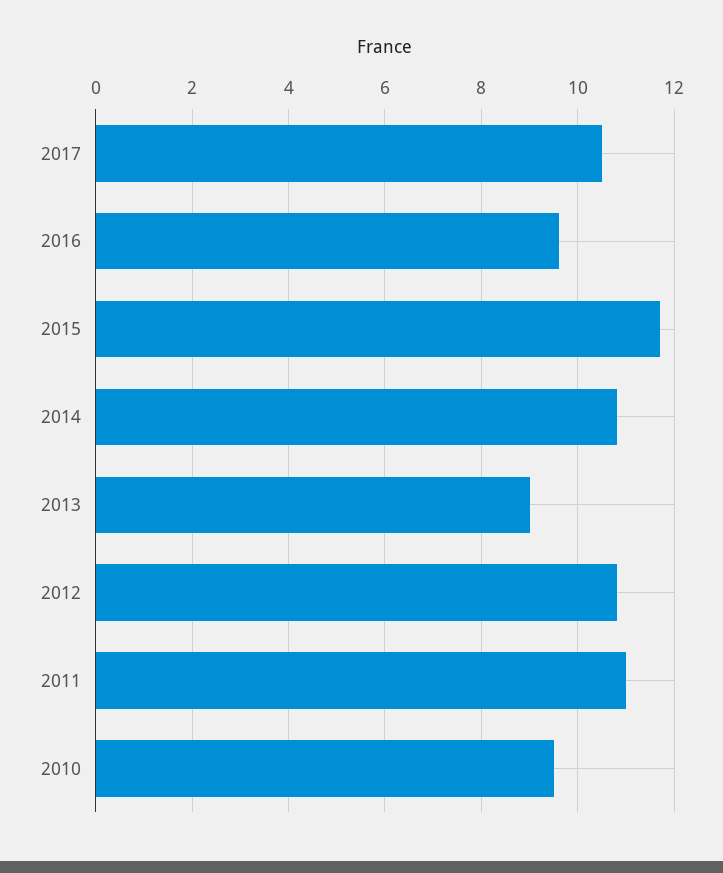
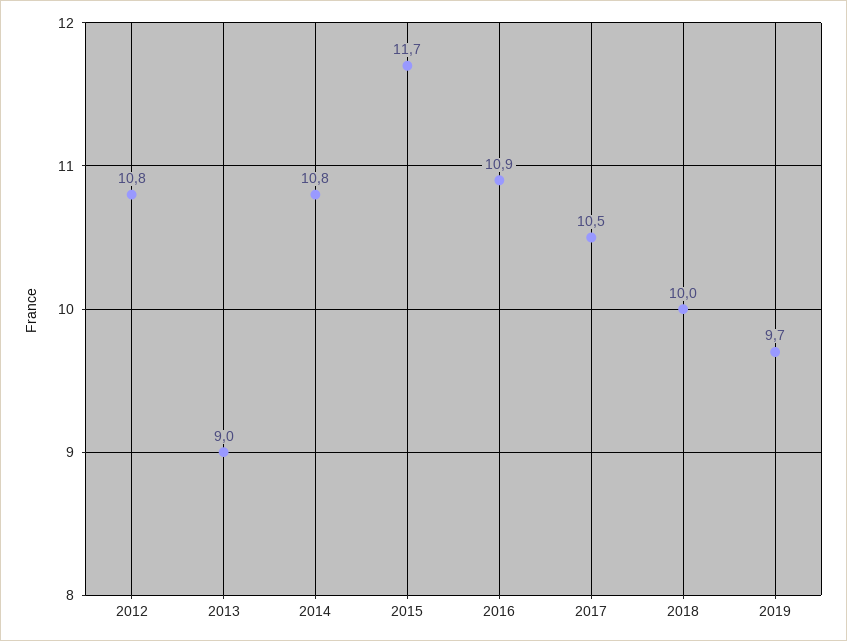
2016: 9.5 -> 10.9
2011: 11 -> none
2010: 9.5 -> none
2018: none -> 10
2019: none -> 9.7

